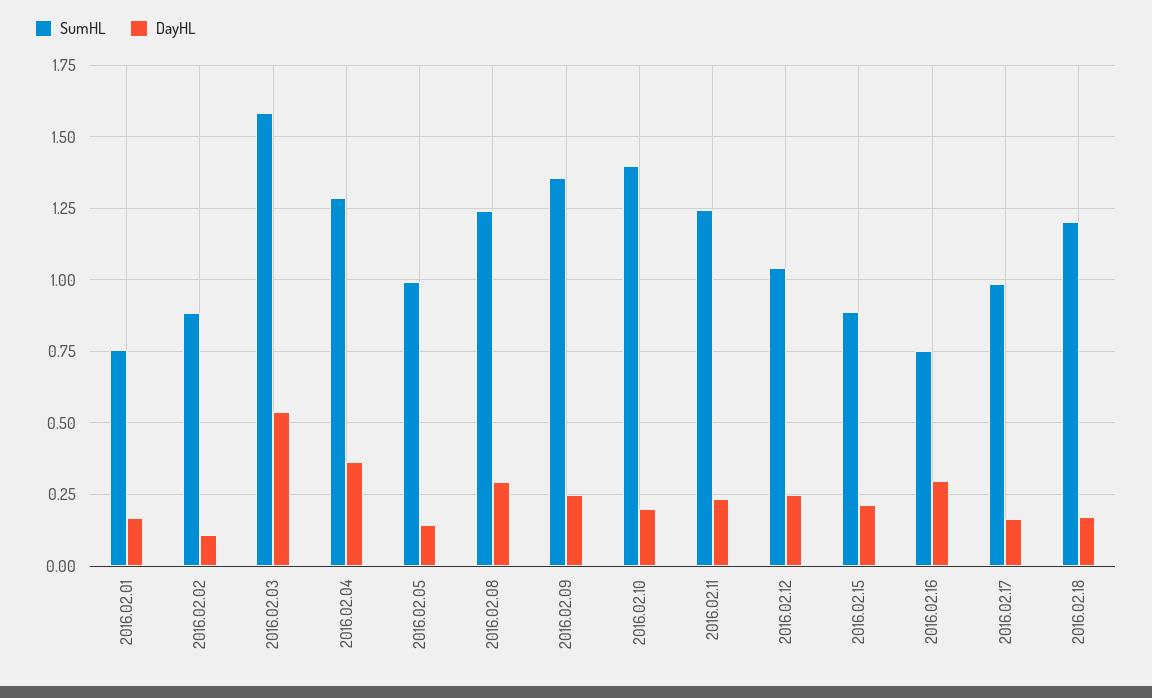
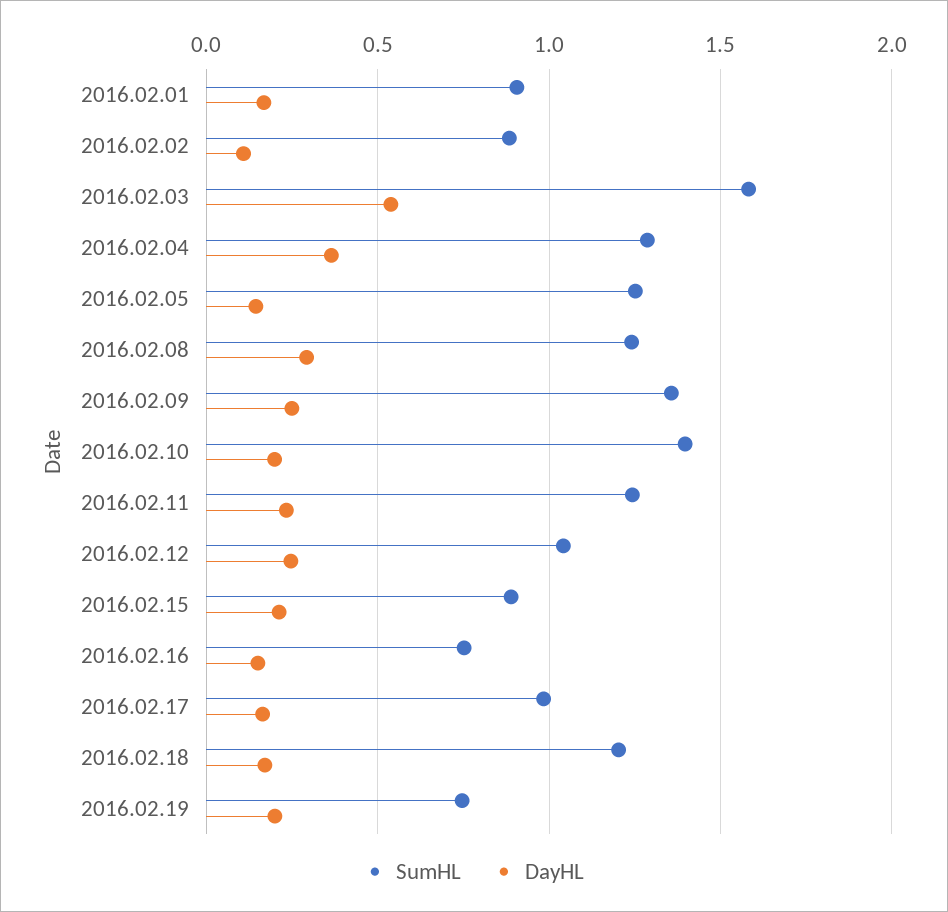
SumHL, 2016.02.01: 0.75 -> 0.9
SumHL, 2016.02.05: 1 -> 1.25
DayHL, 2016.02.16: 0.3 -> 0.15
SumHL, 2016.02.19: none -> 0.75
DayHL, 2016.02.19: none -> 0.2

